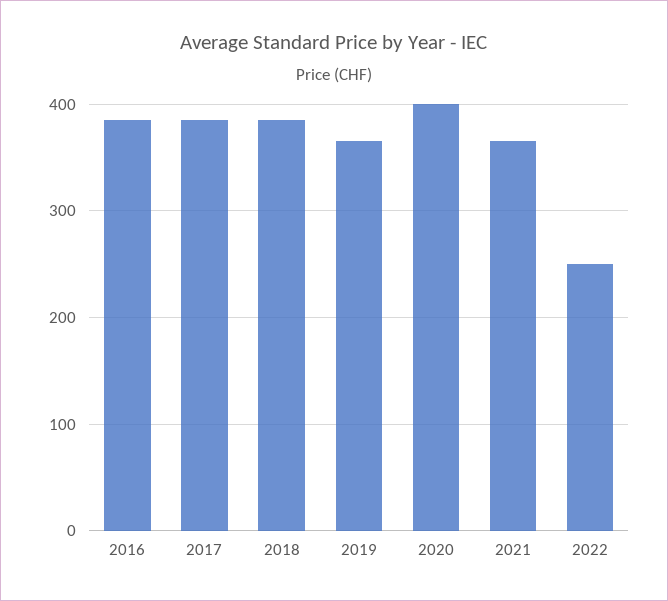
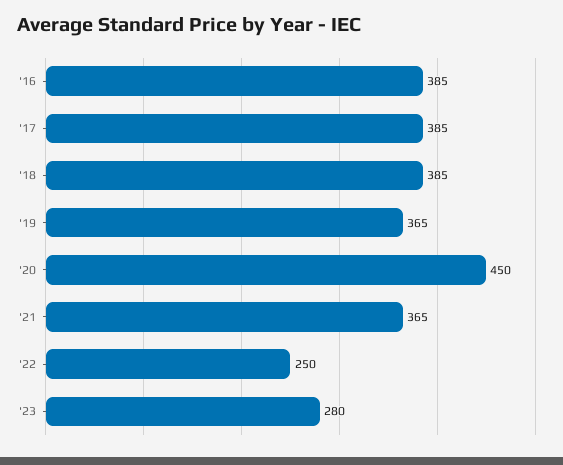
2020: 400 -> 450
'23: none -> 280

